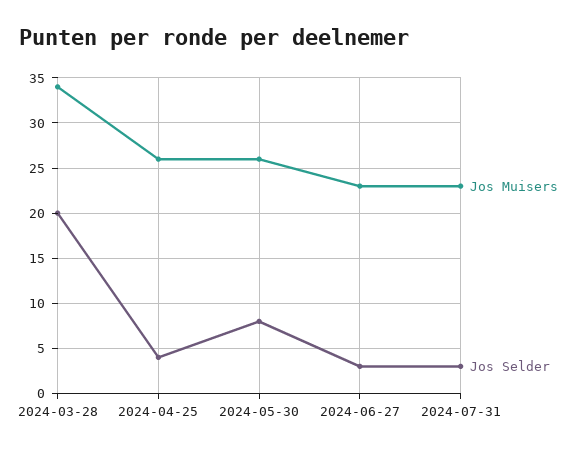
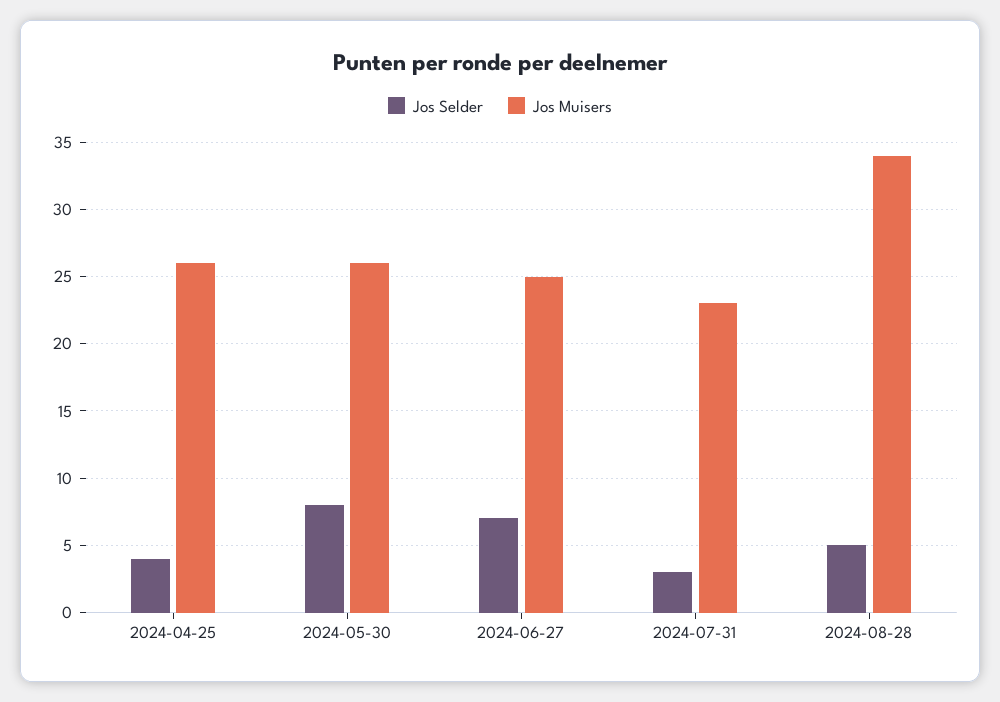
Jos Muisers, 2024-03-28: 34 -> none
Jos Selder, 2024-03-28: 20 -> none
Jos Muisers, 2024-06-27: 23 -> 25
Jos Selder, 2024-06-27: 3 -> 7
Jos Selder, 2024-08-28: none -> 5
Jos Muisers, 2024-08-28: none -> 34

